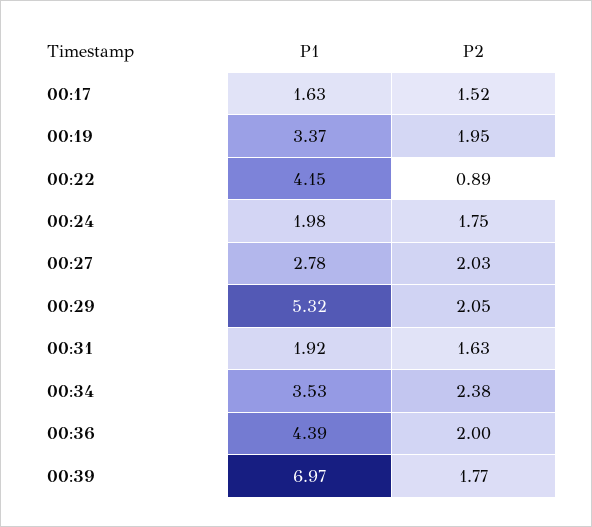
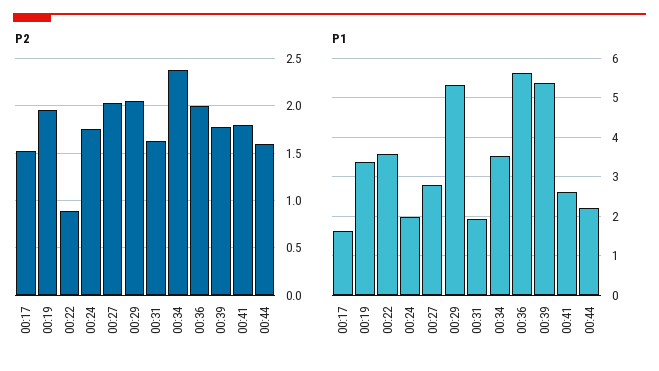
P1, 00:22: 4.15 -> 3.6
P1, 00:36: 4.39 -> 5.6
P1, 00:39: 6.97 -> 5.4
P2, 00:41: none -> 1.8
P2, 00:44: none -> 1.6
P1, 00:41: none -> 2.6
P1, 00:44: none -> 2.2

